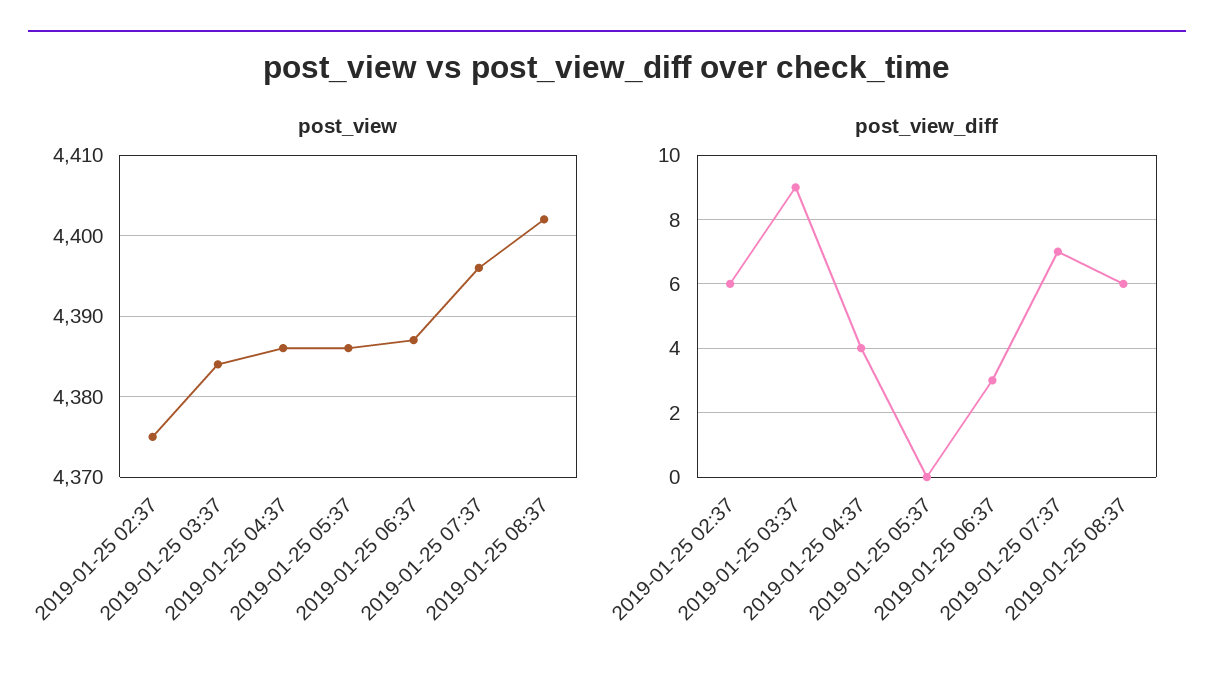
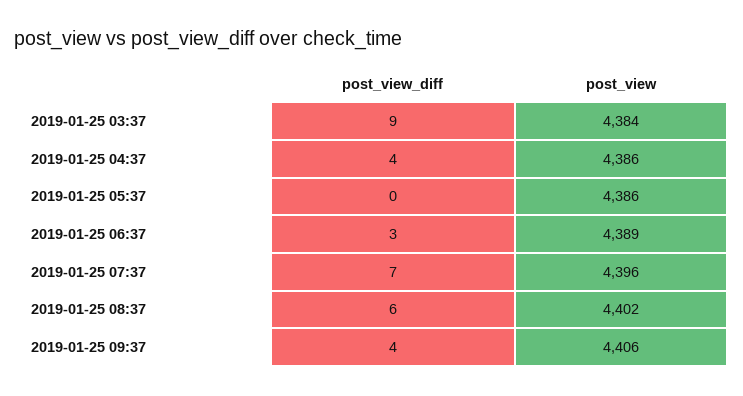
post_view, 2019-01-25 02:37: 4375 -> none
post_view, 2019-01-25 06:37: 4387 -> 4389
post_view_diff, 2019-01-25 02:37: 6 -> none
post_view_diff, 2019-01-25 09:37: none -> 4
post_view, 2019-01-25 09:37: none -> 4406

